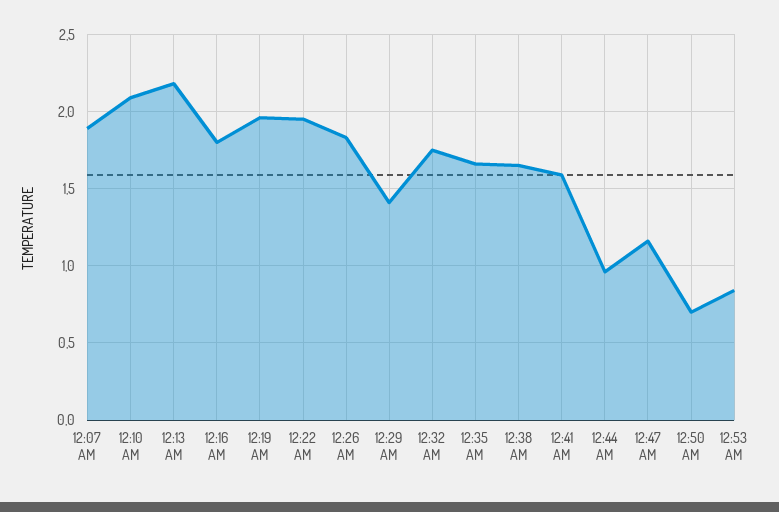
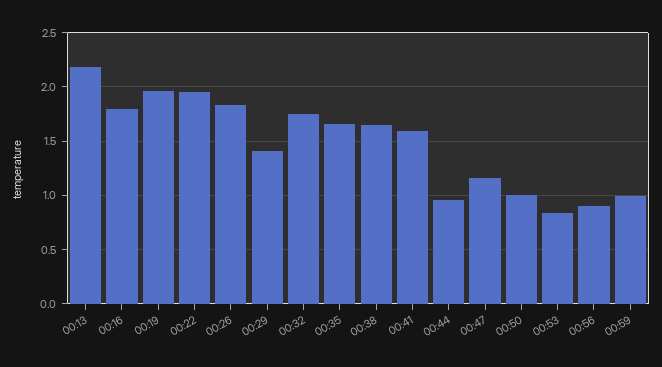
12:07 AM: 1.9 -> none
12:10 AM: 2.1 -> none
12:50 AM: 0.7 -> 1
00:56: none -> 0.9
00:59: none -> 1

